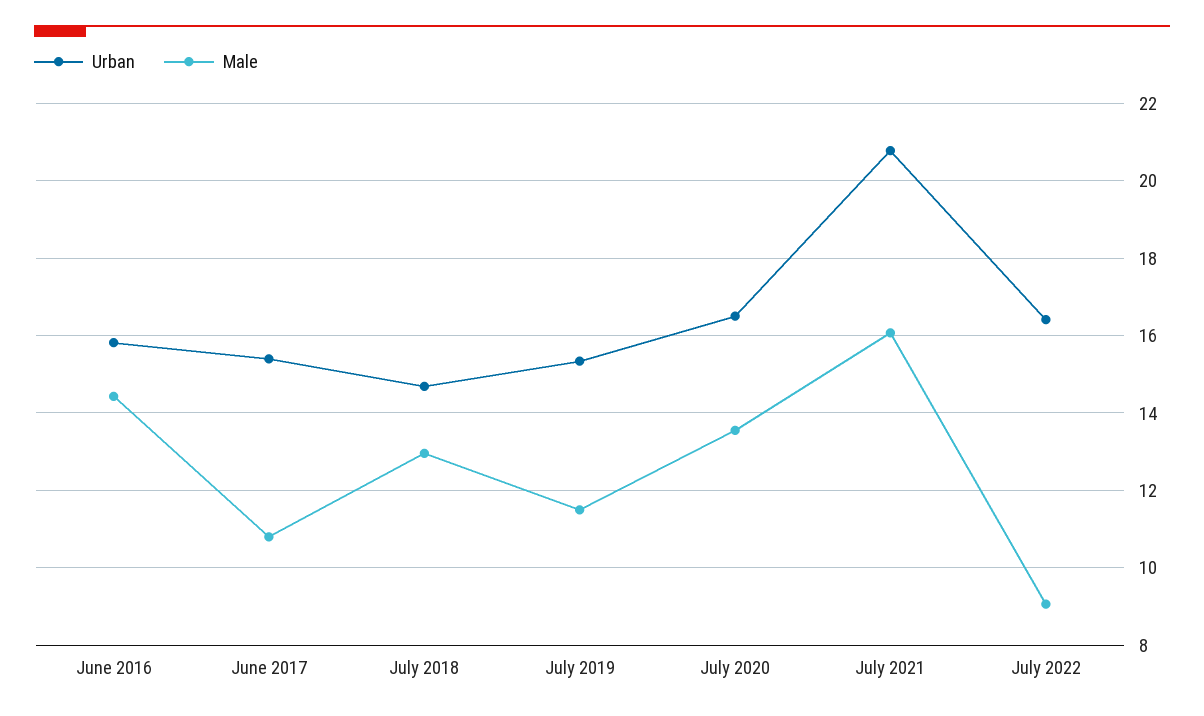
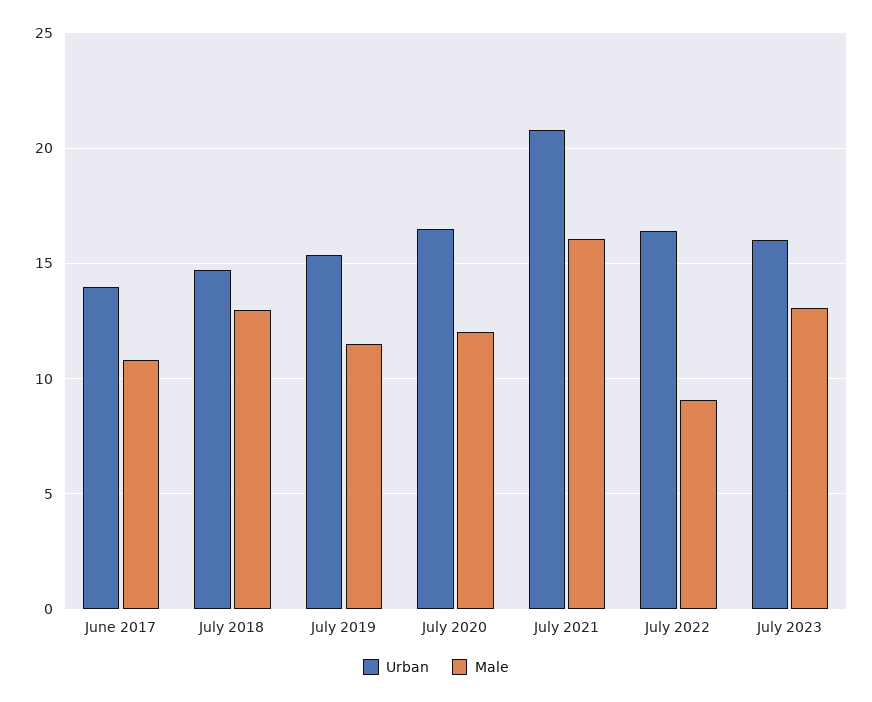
Urban, June 2016: 15.8 -> none
Male, June 2016: 14.4 -> none
Urban, June 2017: 15.4 -> 14
Male, July 2020: 13.6 -> 12
Urban, July 2023: none -> 16
Male, July 2023: none -> 13

